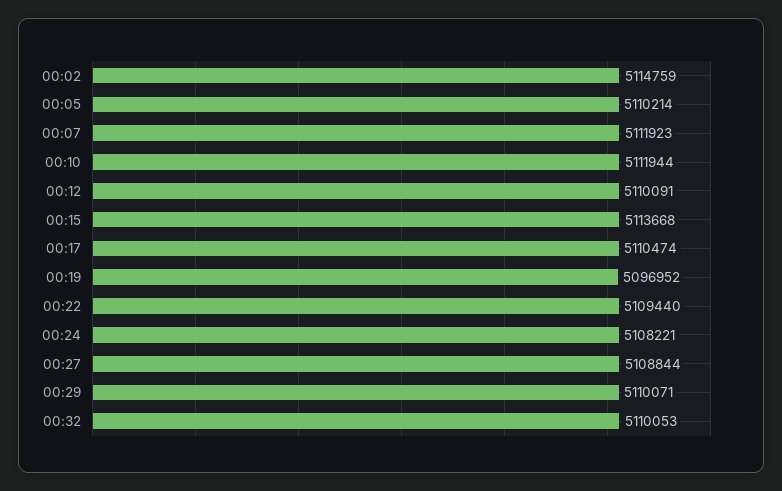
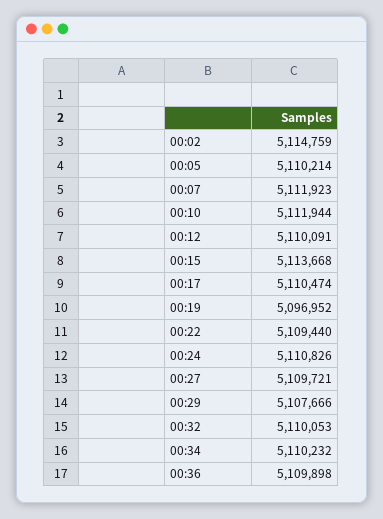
00:24: 5108221 -> 5110826
00:27: 5108844 -> 5109721
00:29: 5110071 -> 5107666
00:34: none -> 5110232
00:36: none -> 5109898

